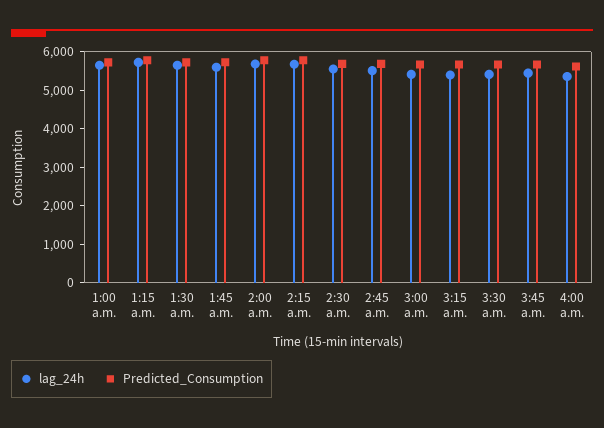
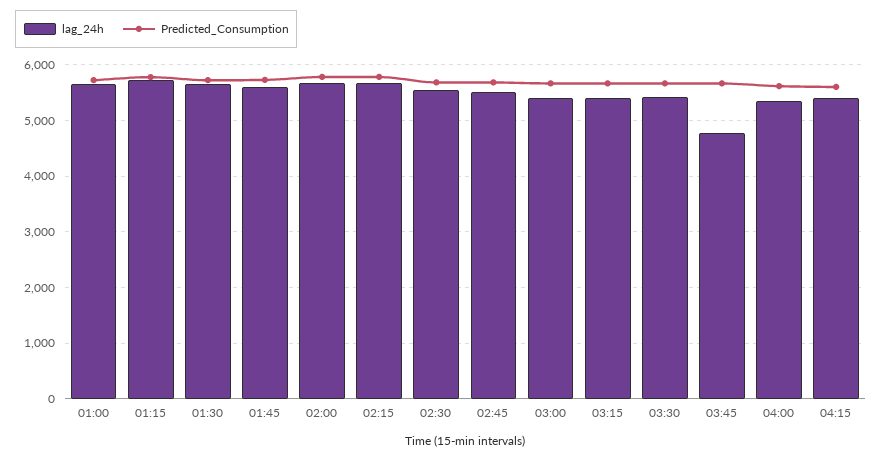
lag_24h, 3:45 a.m.: 5500 -> 4800
lag_24h, 04:15: none -> 5400
Predicted_Consumption, 04:15: none -> 5600

